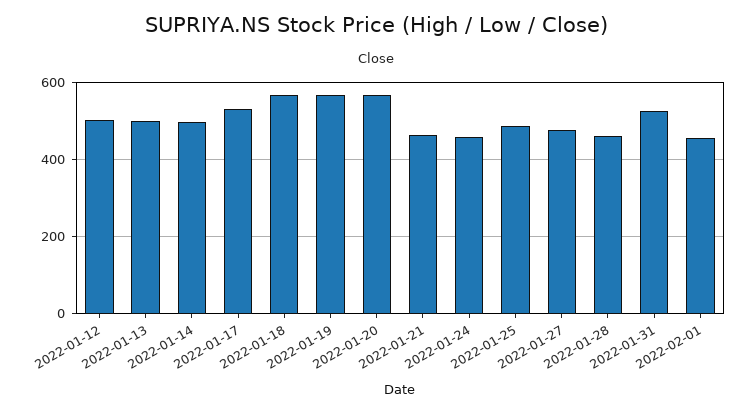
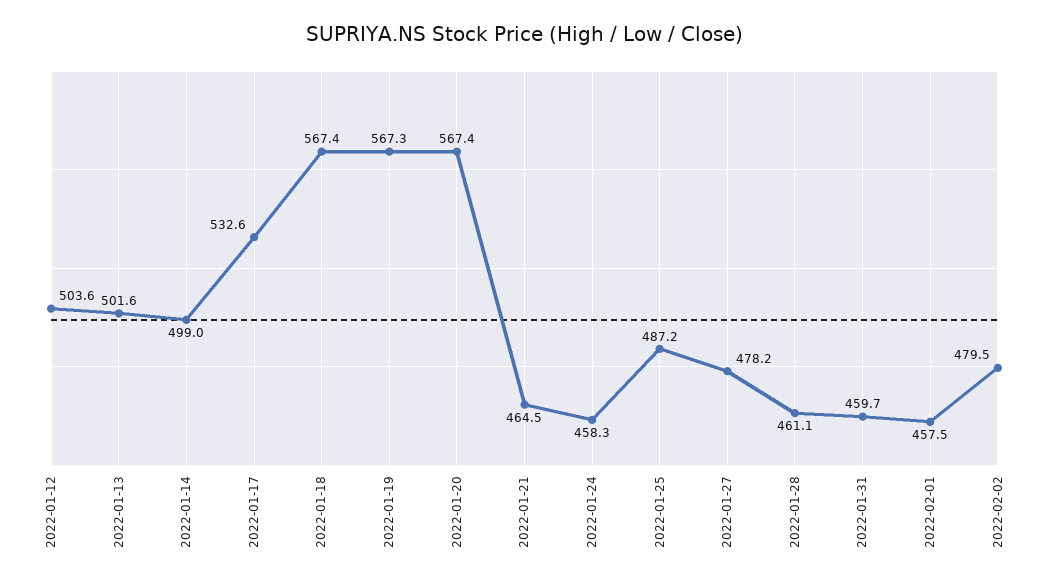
2022-01-31: 520 -> 459.7
2022-02-02: none -> 479.5

